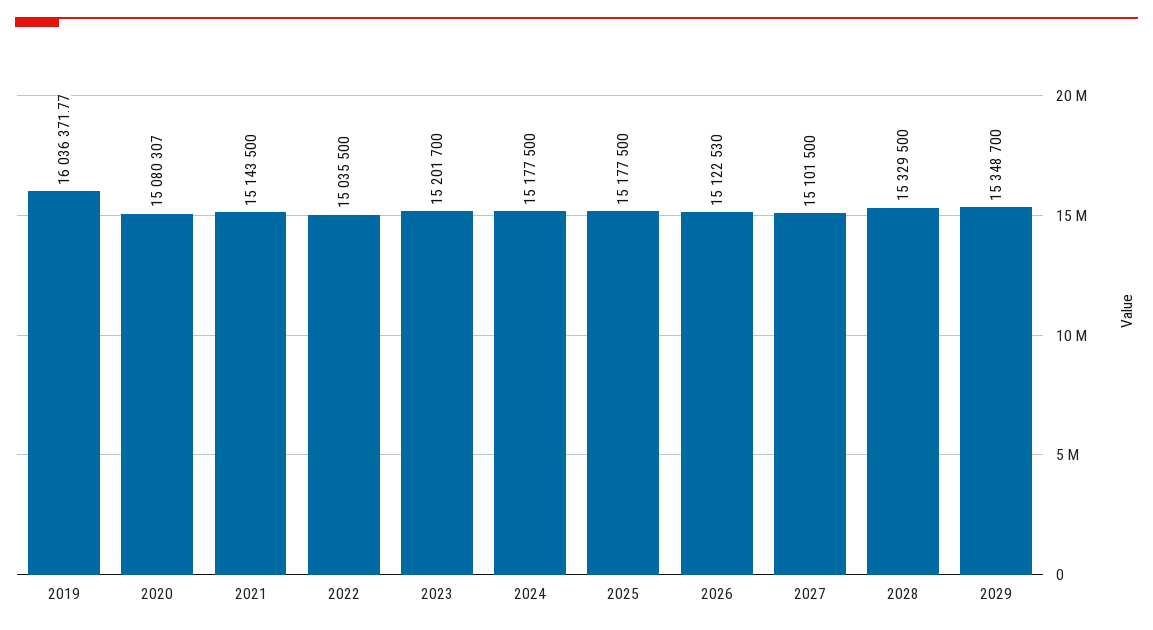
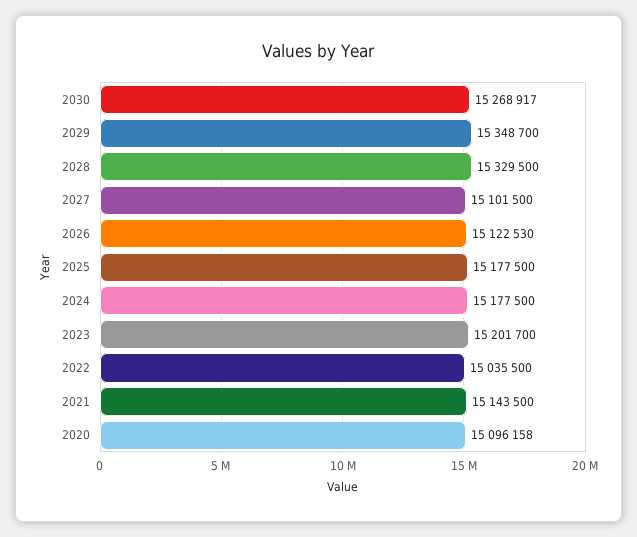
2019: 16036371.77 -> none
2020: 15080307 -> 15096158
2030: none -> 15268917

